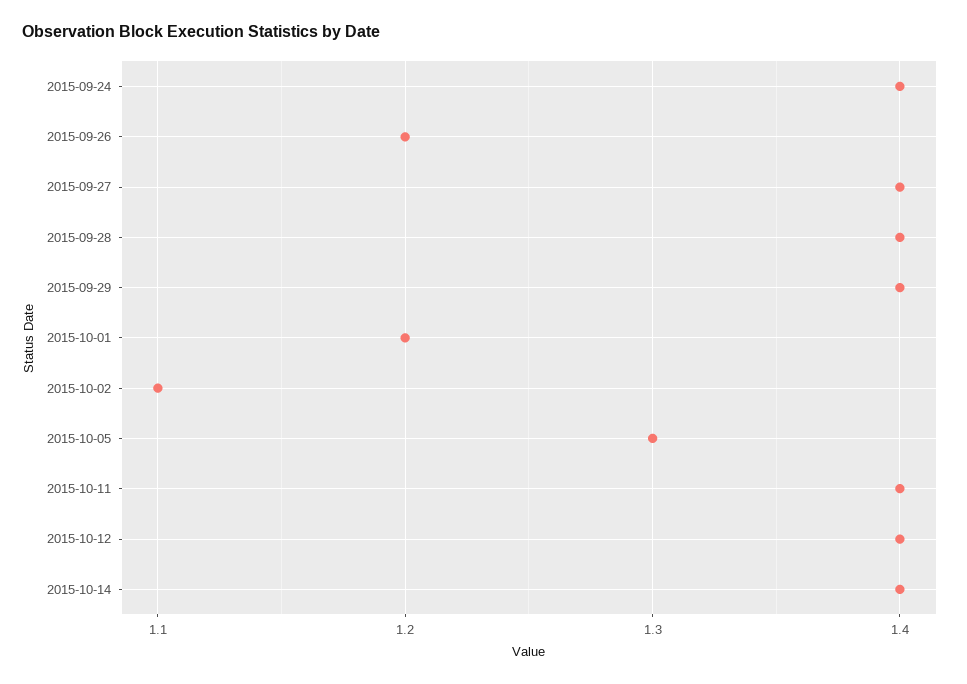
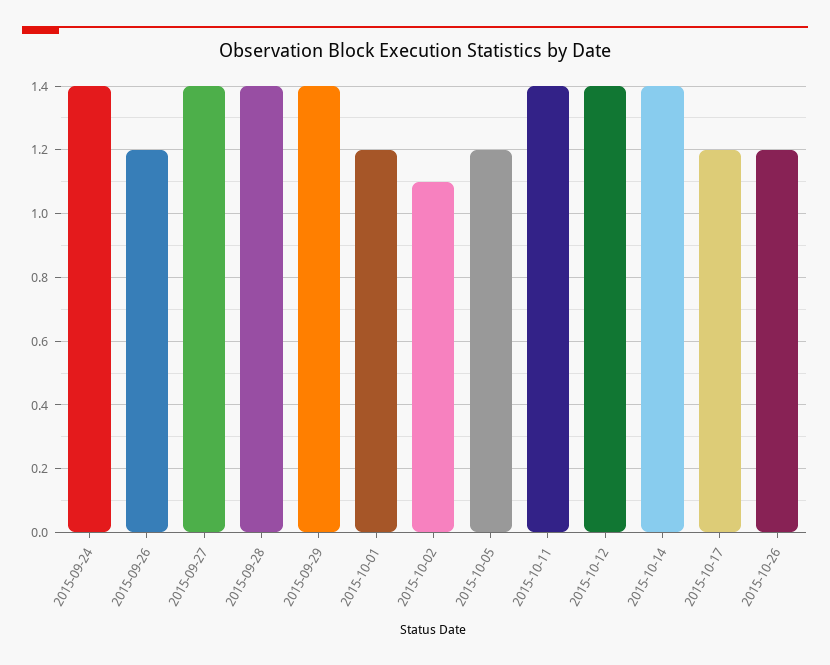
2015-10-05: 1.3 -> 1.2
2015-10-17: none -> 1.2
2015-10-26: none -> 1.2

